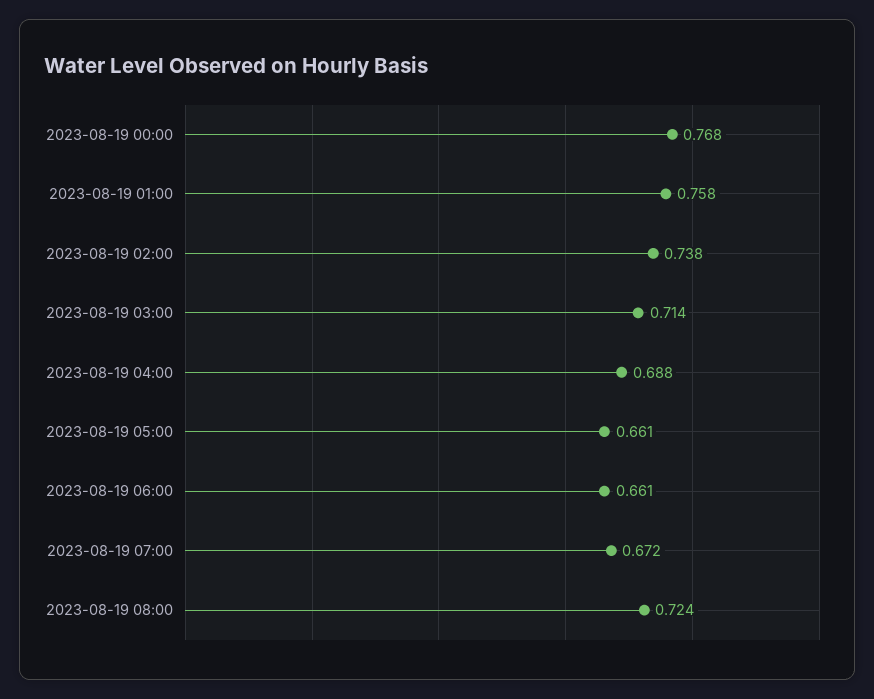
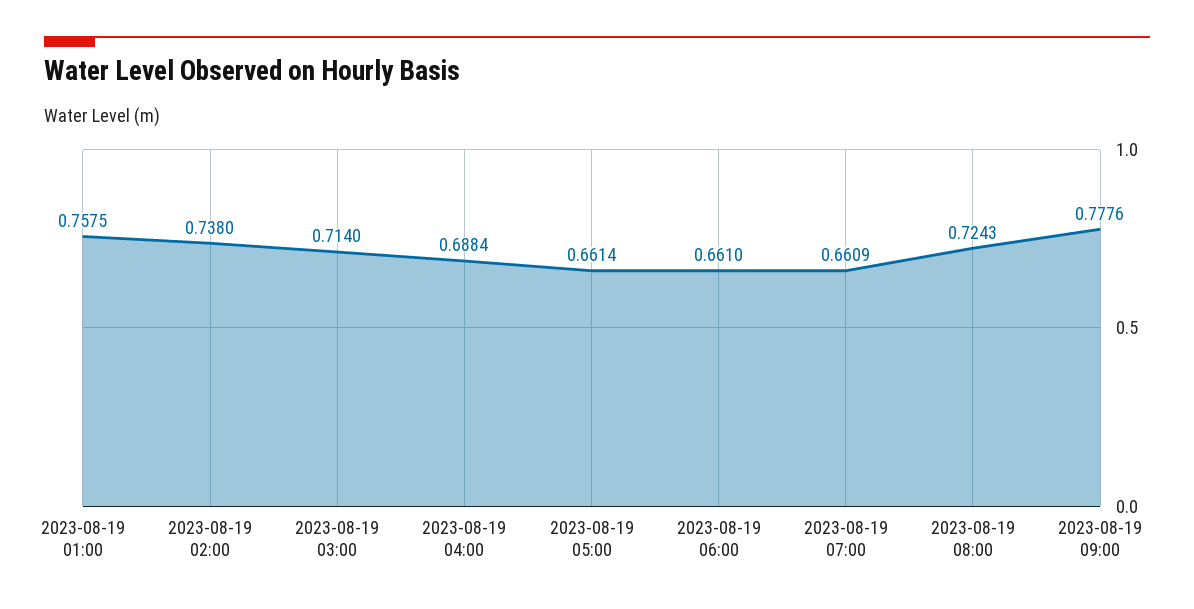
2023-08-19 00:00: 0.768 -> none
2023-08-19 07:00: 0.672 -> 0.6609
2023-08-19 09:00: none -> 0.7776

